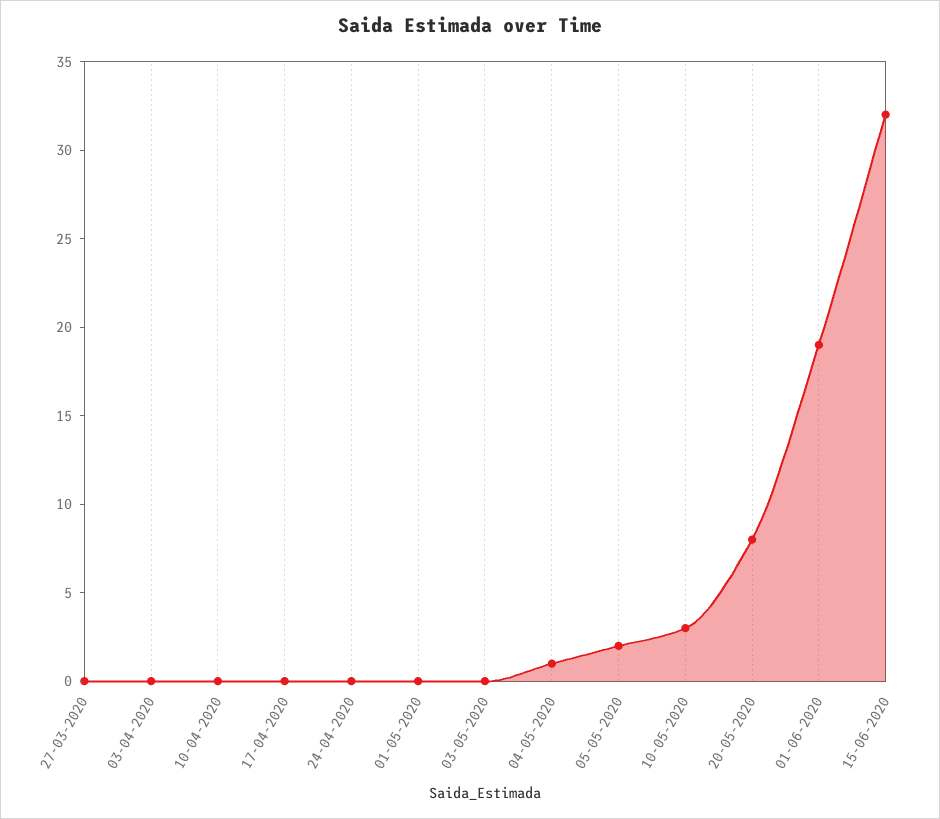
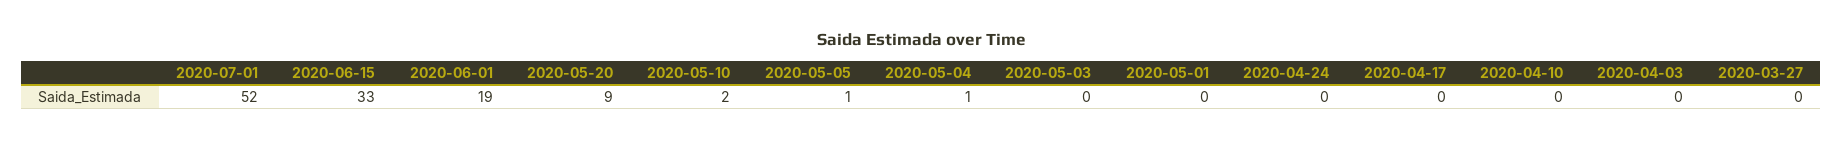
05-05-2020: 2 -> 1
10-05-2020: 3 -> 2
20-05-2020: 8 -> 9
15-06-2020: 32 -> 33
2020-07-01: none -> 52

